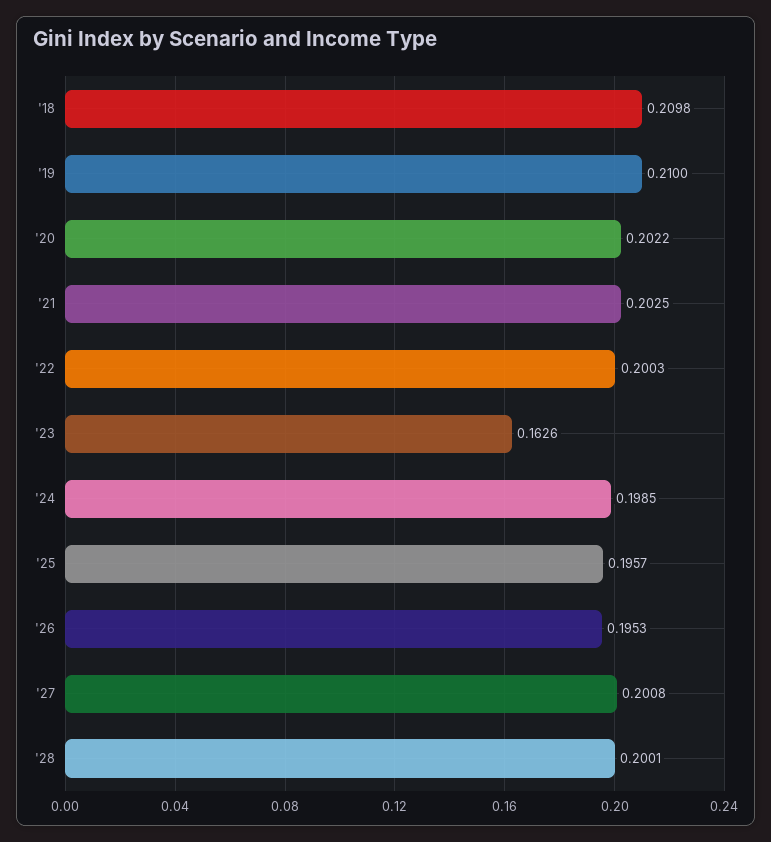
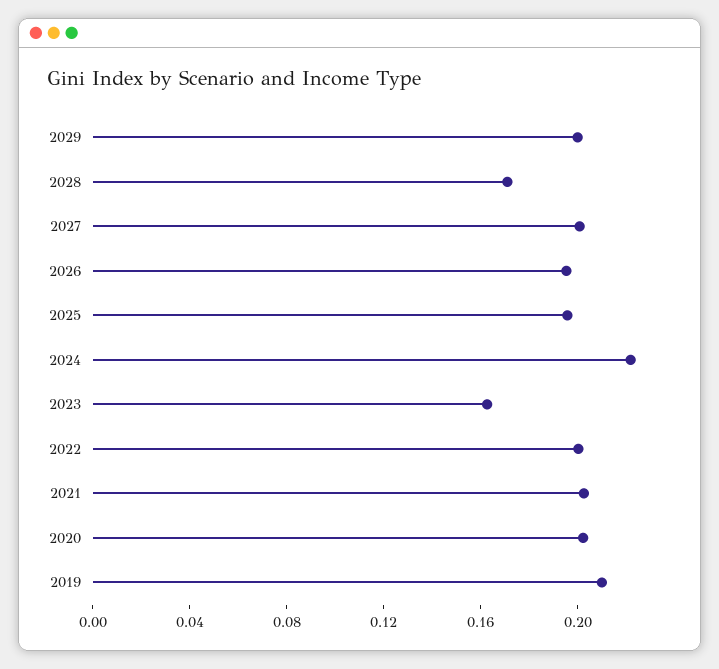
'18: 0.2098 -> none
'24: 0.1985 -> 0.22
'28: 0.2001 -> 0.17
2029: none -> 0.2

